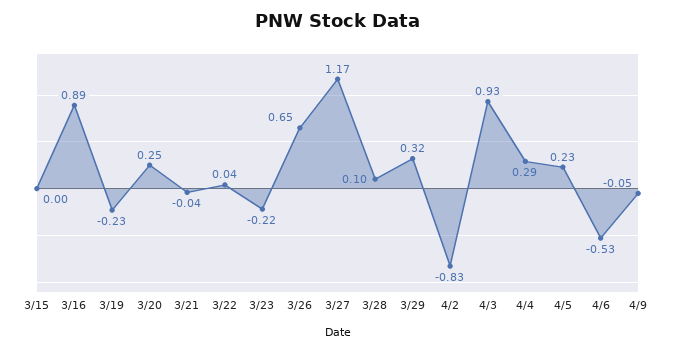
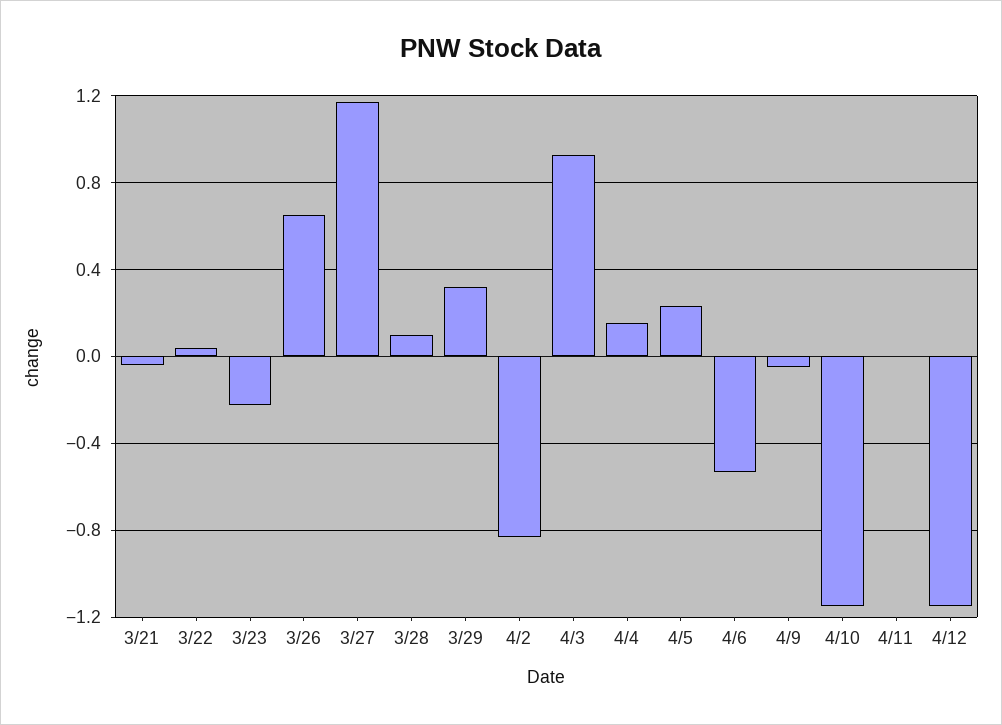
3/15: 0 -> none
3/16: 0.89 -> none
3/19: -0.23 -> none
3/20: 0.25 -> none
4/4: 0.29 -> 0.15
4/10: none -> -1.15
4/11: none -> 0
4/12: none -> -1.15

